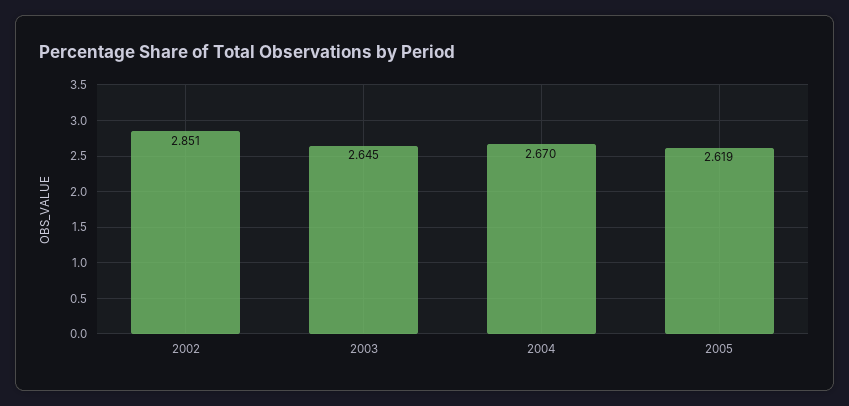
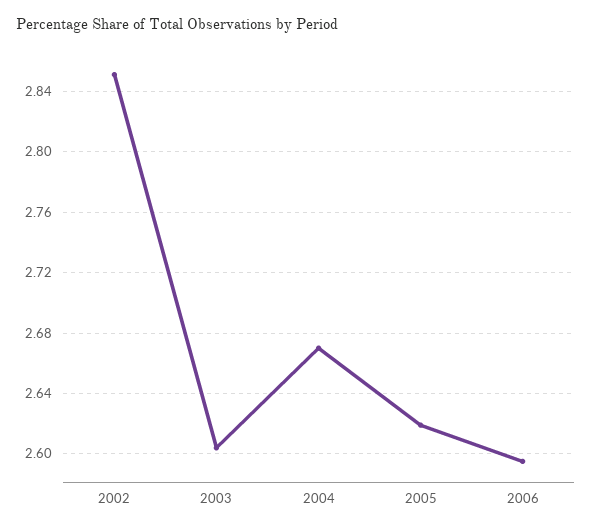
2003: 2.645 -> 2.605
2006: none -> 2.595

